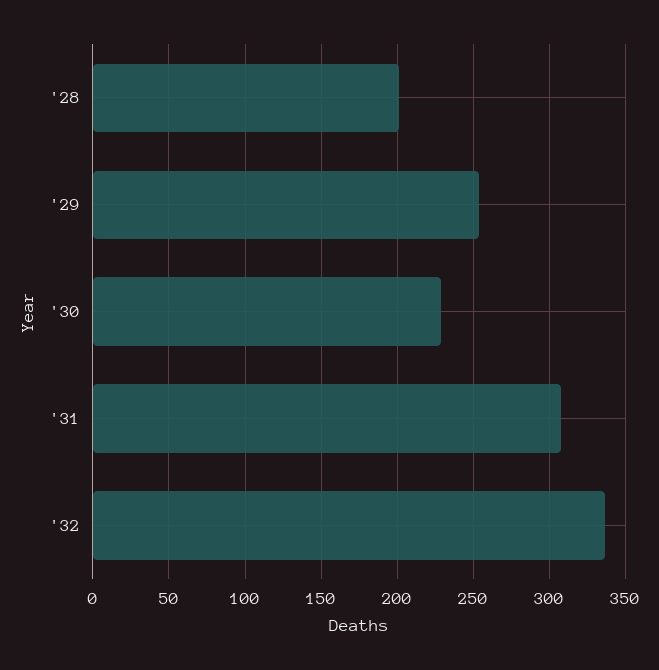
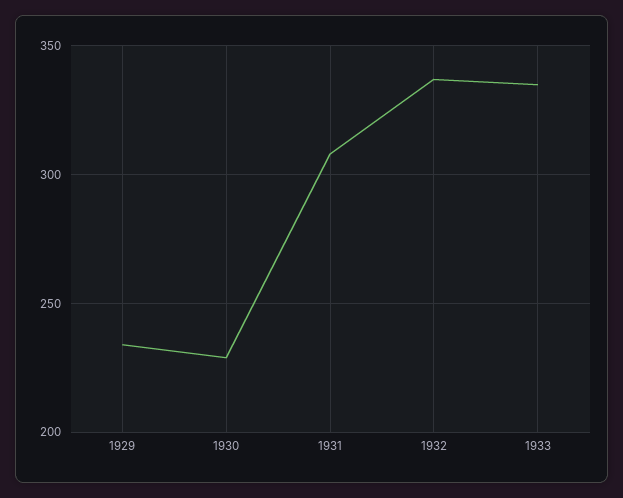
'28: 200 -> none
'29: 255 -> 235
1933: none -> 335

